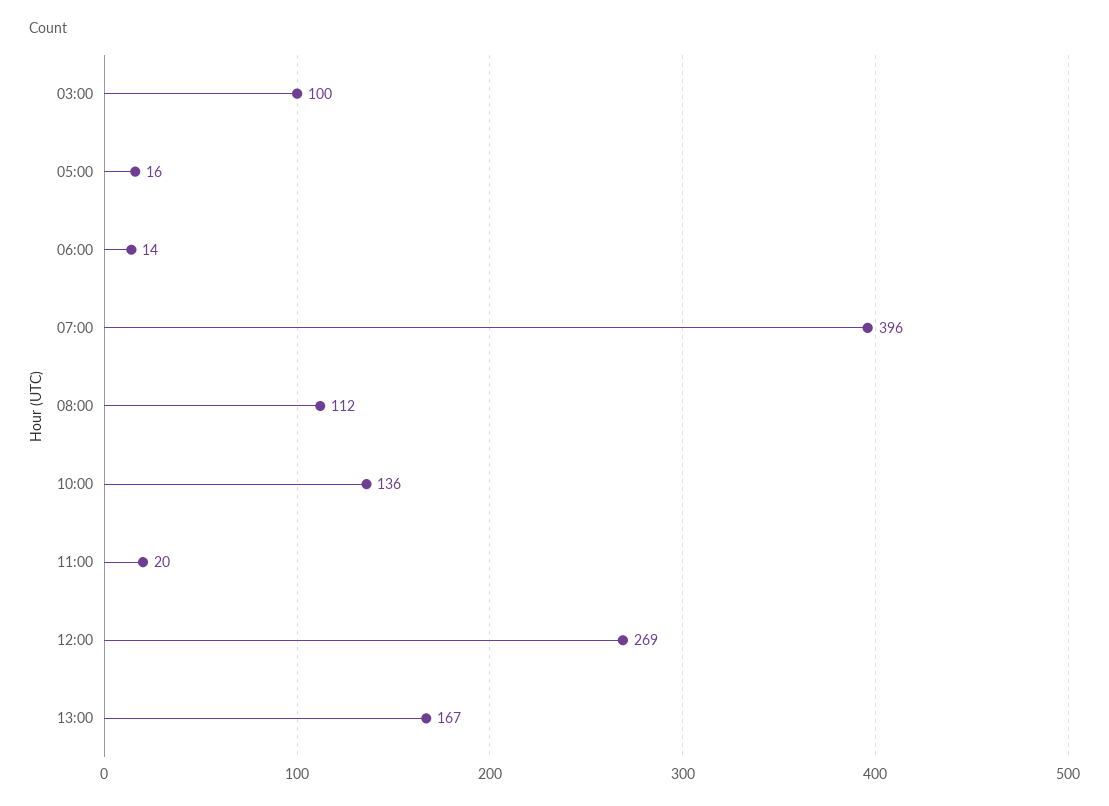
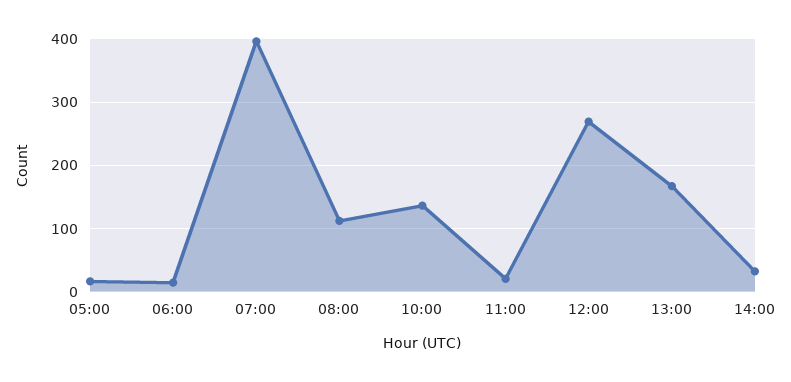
03:00: 100 -> none
14:00: none -> 30

